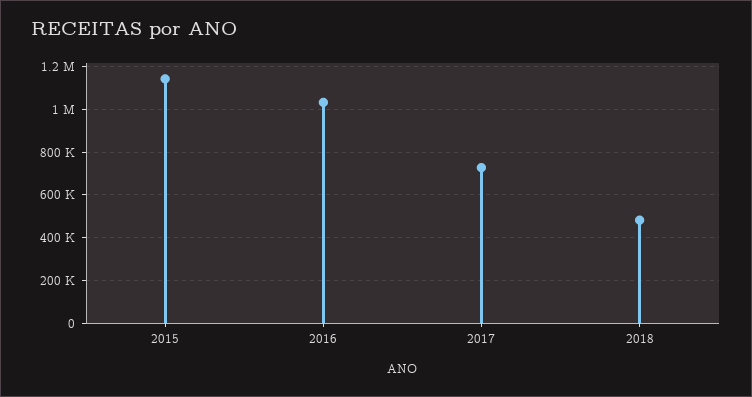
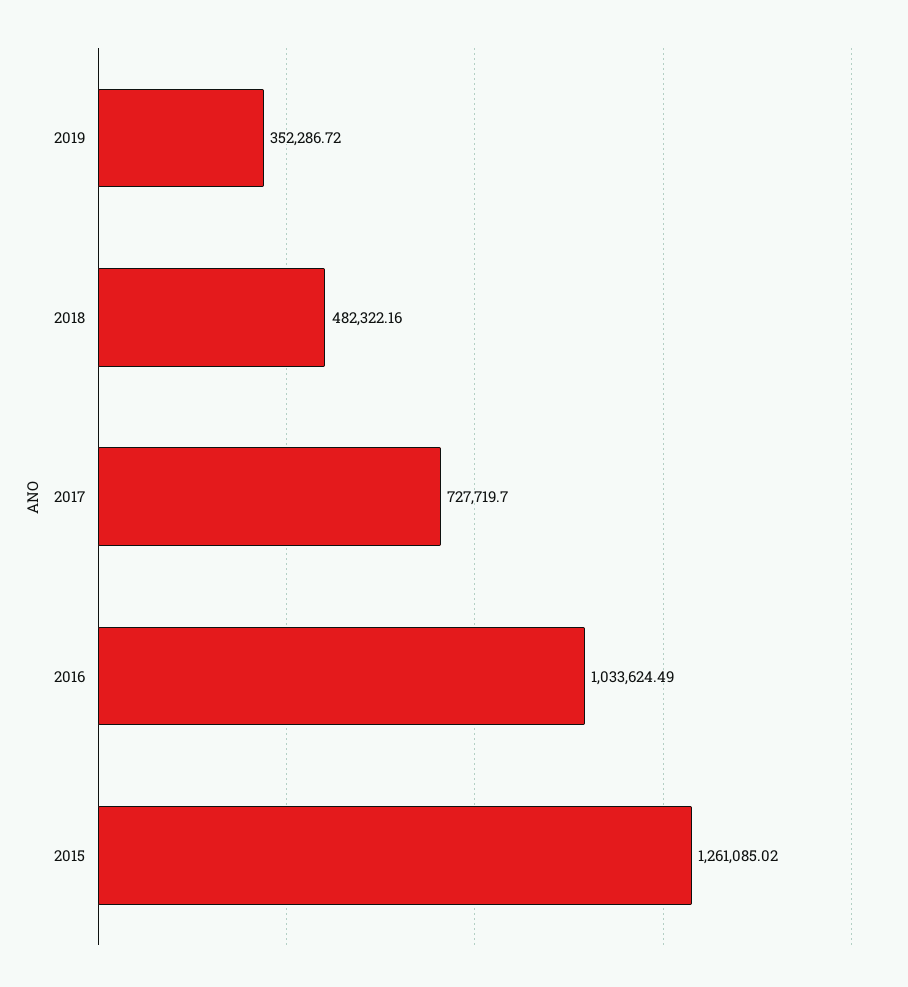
2015: 1150000 -> 1261085.02
2019: none -> 352286.72

